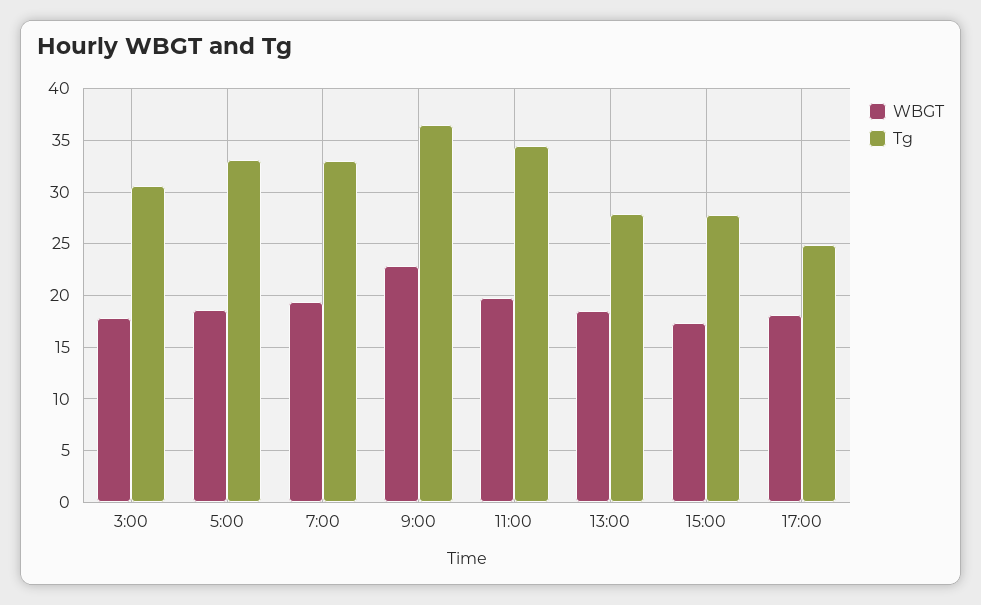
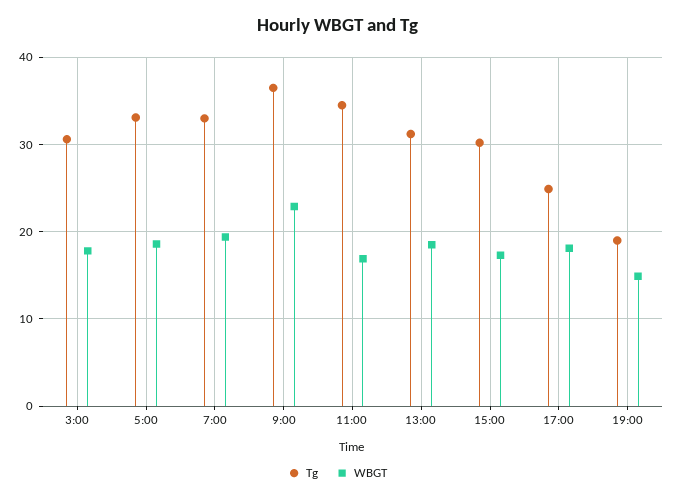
WBGT, 11:00: 20 -> 17
Tg, 13:00: 28 -> 31
Tg, 15:00: 28 -> 30
Tg, 19:00: none -> 19
WBGT, 19:00: none -> 15

